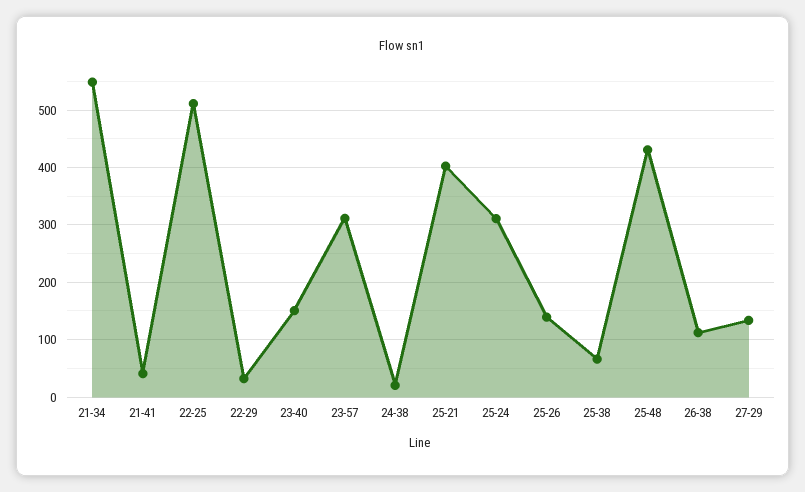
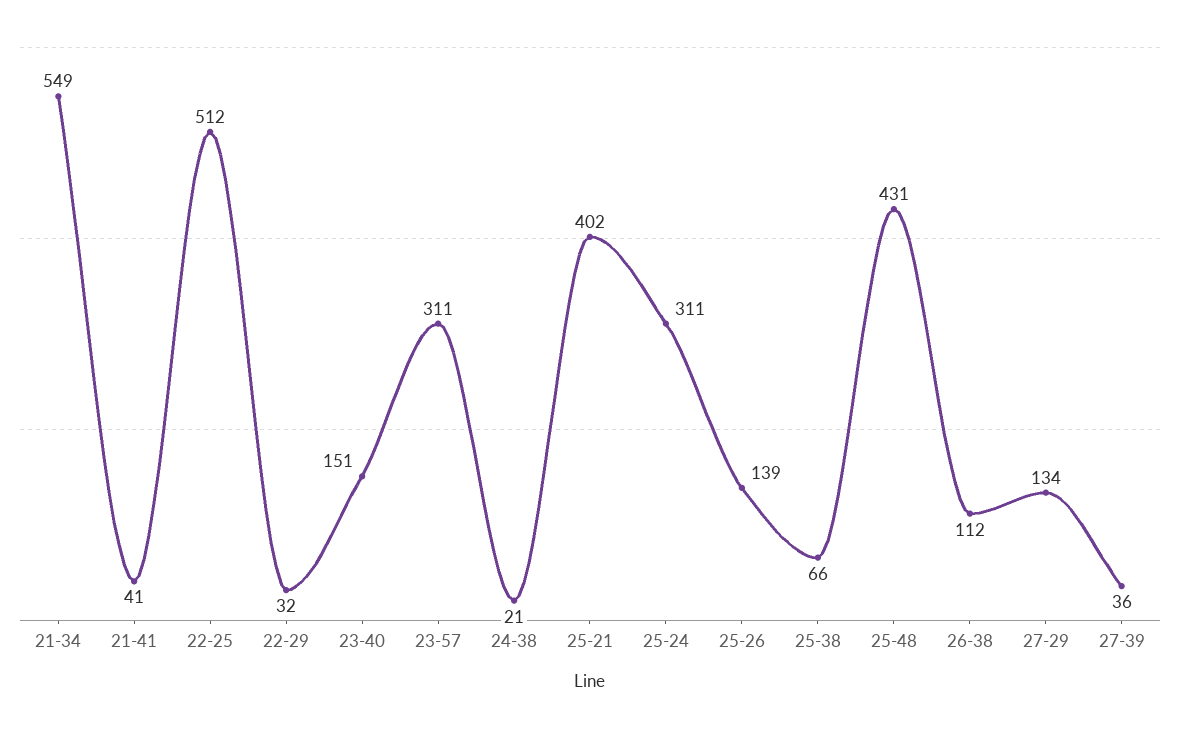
27-39: none -> 36

